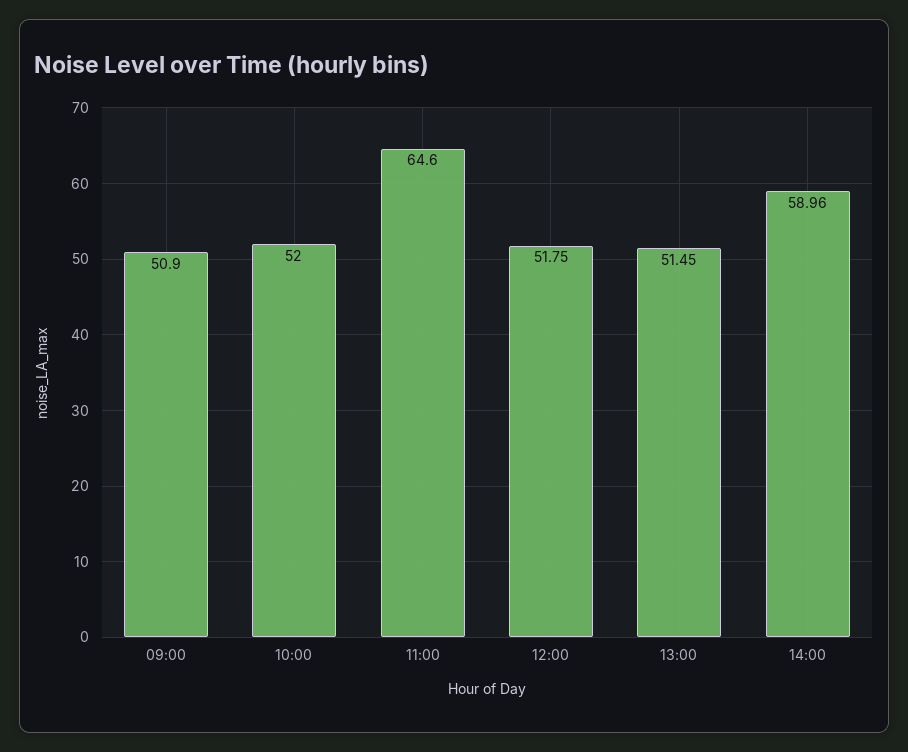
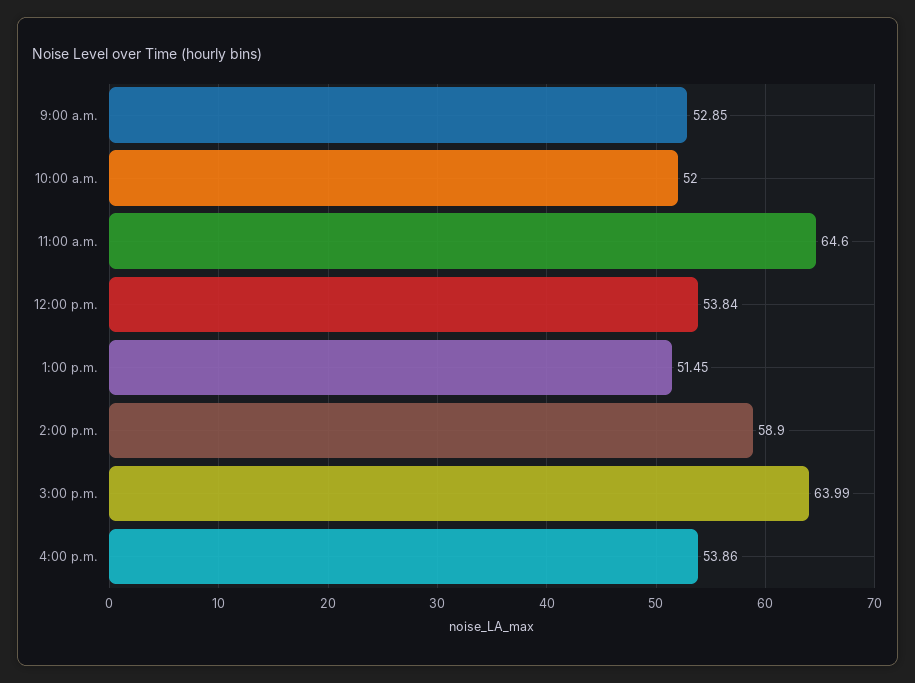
09:00: 50.9 -> 52.85
12:00: 51.75 -> 53.84
14:00: 58.96 -> 58.9
3:00 p.m.: none -> 63.99
4:00 p.m.: none -> 53.86

